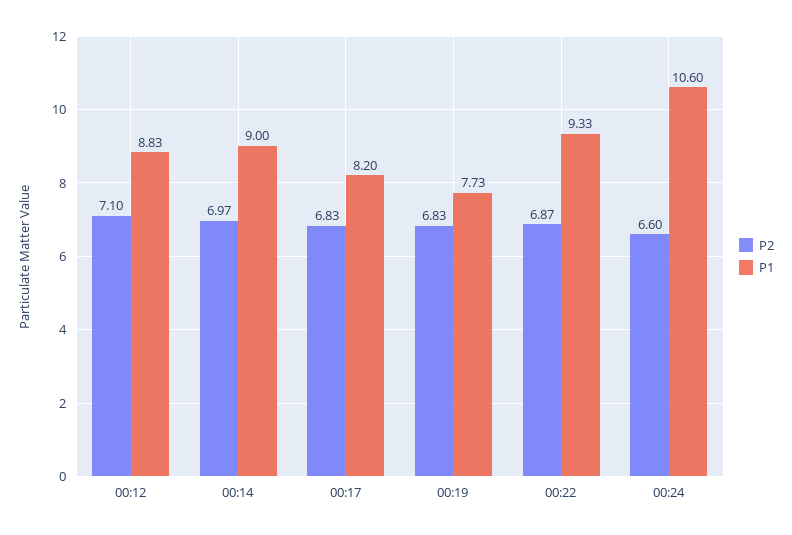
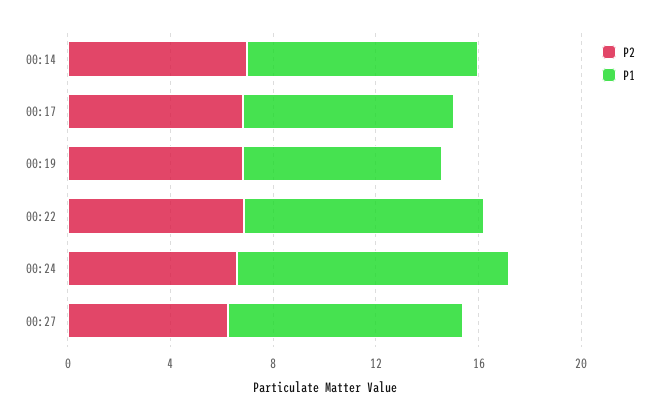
P2, 00:12: 7.1 -> none
P1, 00:12: 8.83 -> none
P2, 00:27: none -> 6
P1, 00:27: none -> 9

